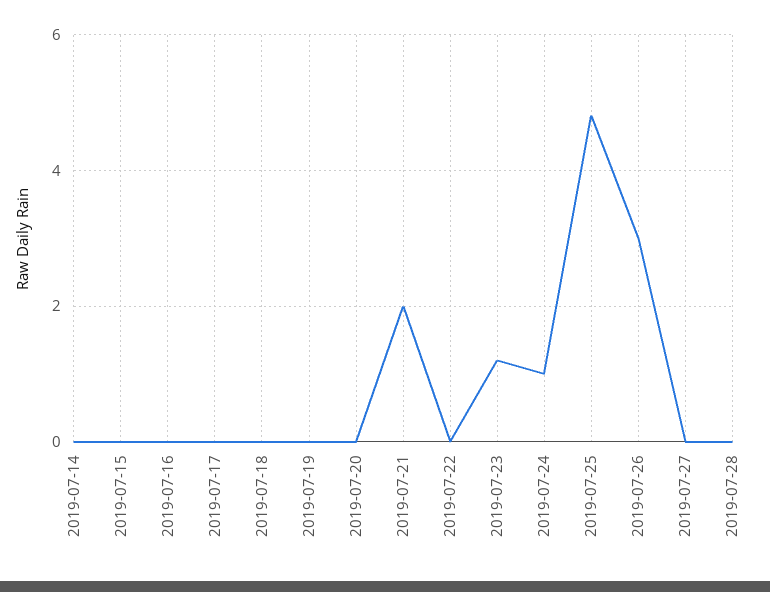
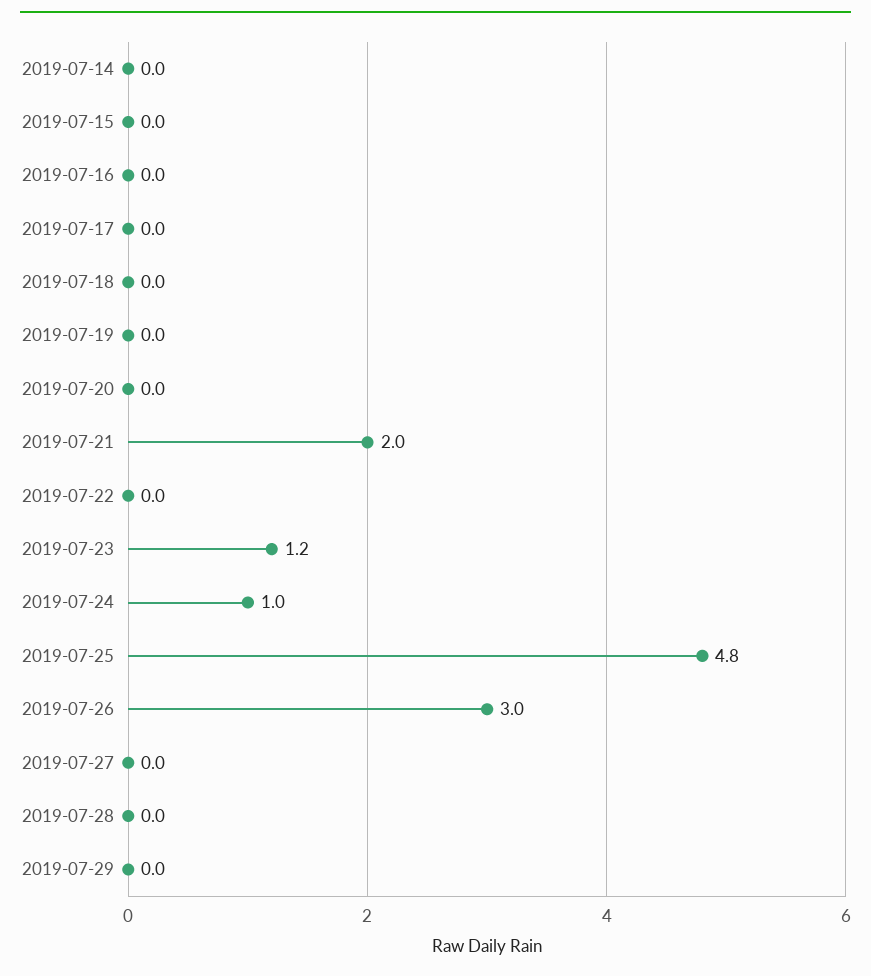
2019-07-29: none -> 0

